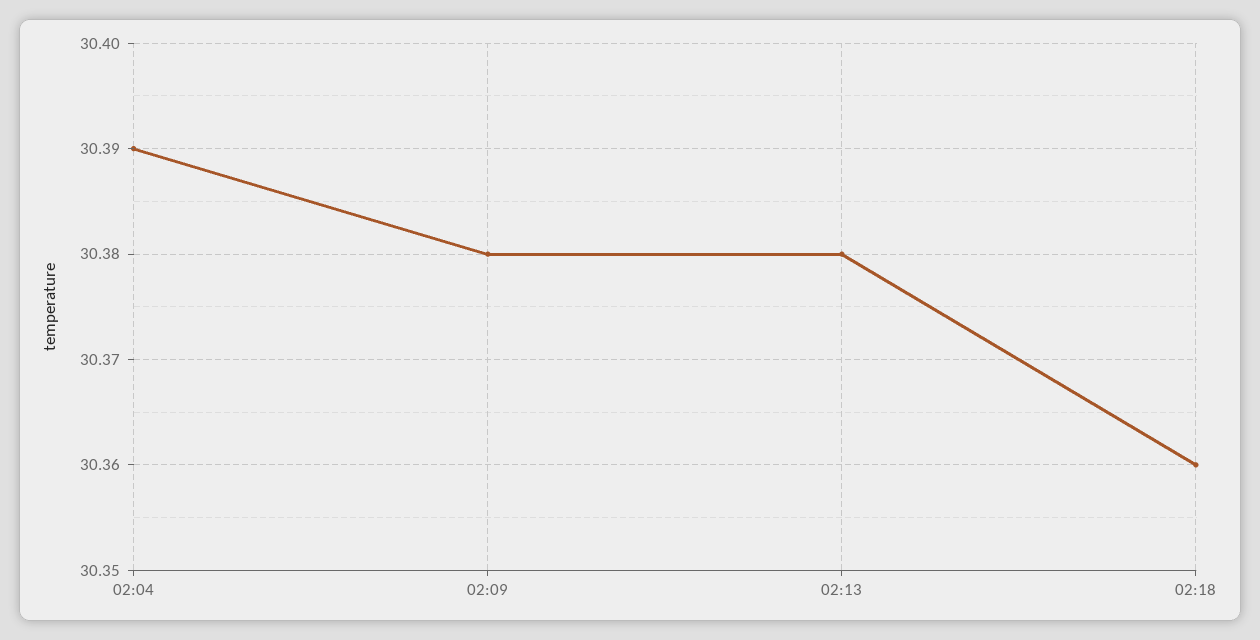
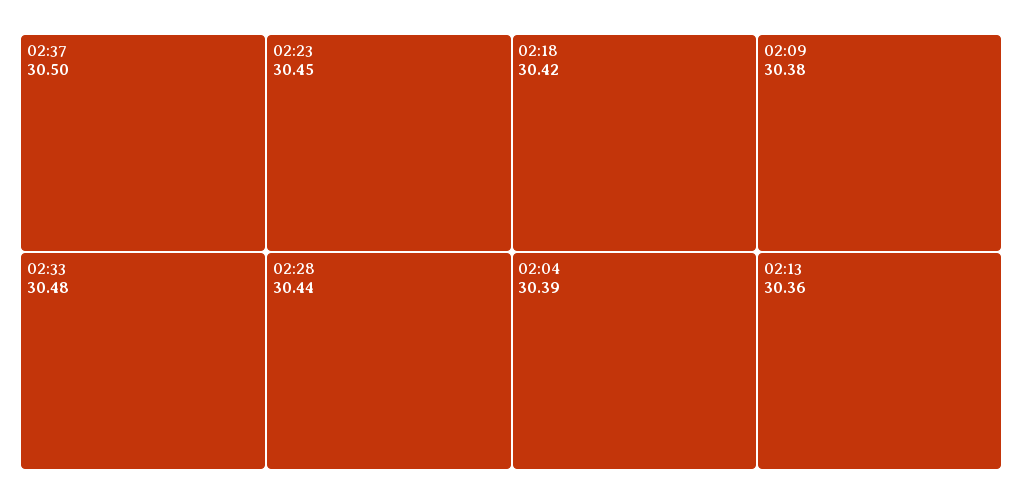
02:13: 30.38 -> 30.36
02:18: 30.36 -> 30.42
02:37: none -> 30.5
02:33: none -> 30.48
02:23: none -> 30.45
02:28: none -> 30.44

